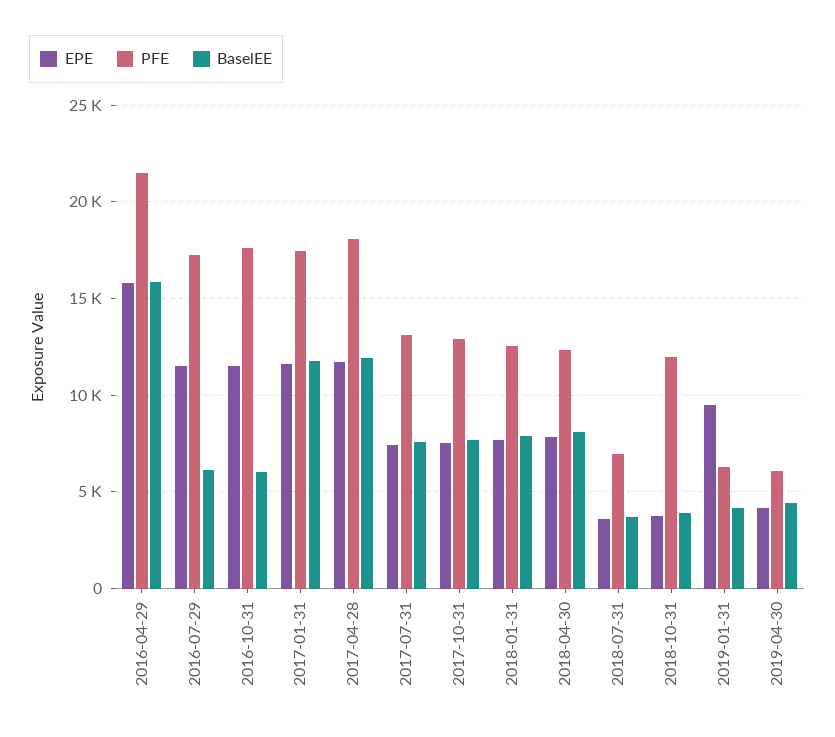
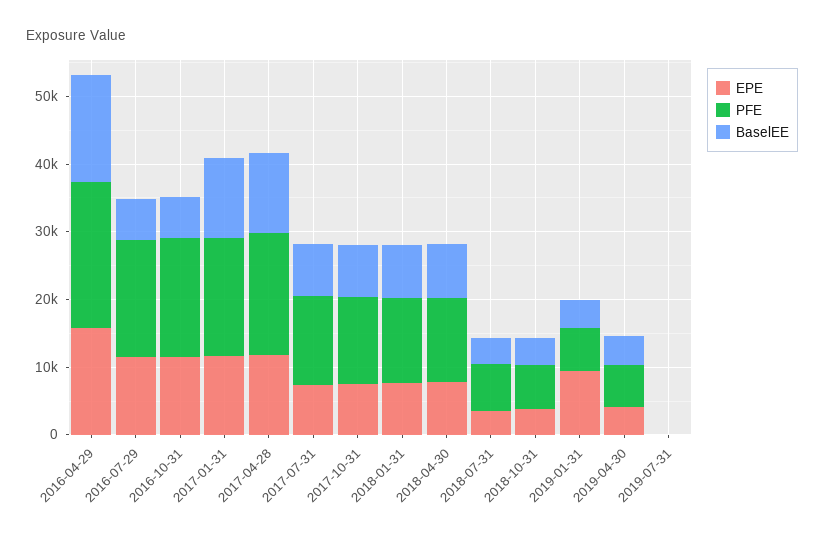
PFE, 2018-10-31: 12000 -> 6000
EPE, 2019-07-31: none -> 0
PFE, 2019-07-31: none -> 0
BaselEE, 2019-07-31: none -> 0

